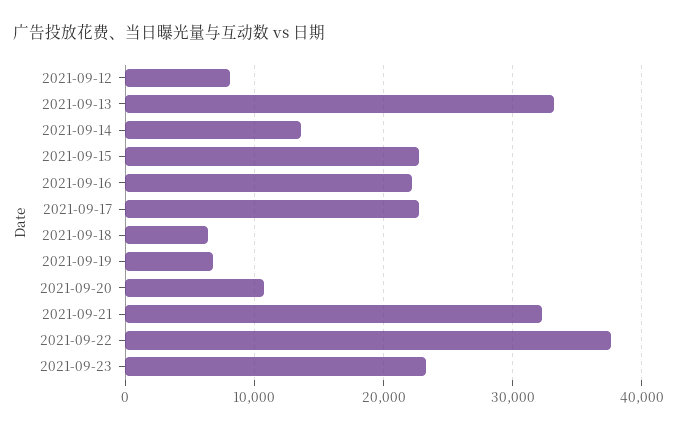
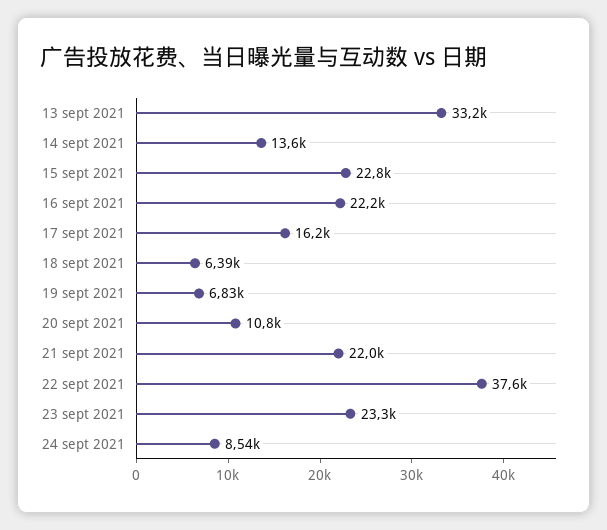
2021-09-12: 8000 -> none
2021-09-17: 23000 -> 16200
2021-09-21: 32000 -> 22000
24 sept 2021: none -> 8540

